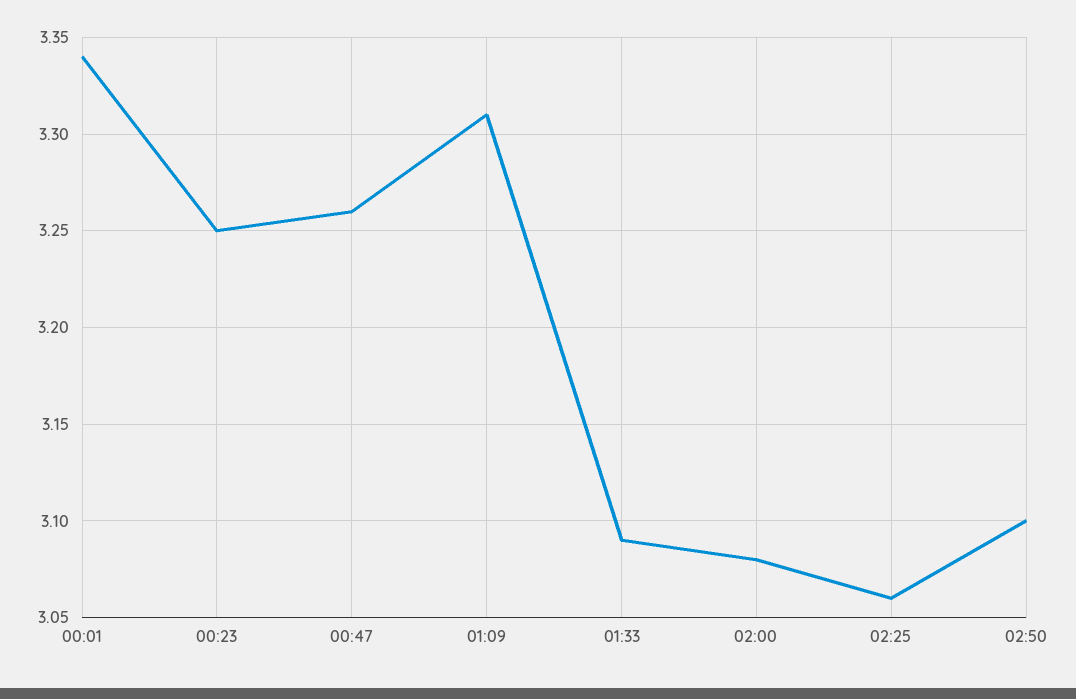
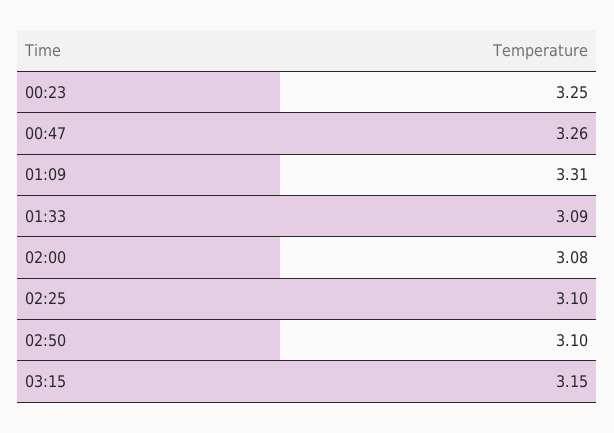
00:01: 3.34 -> none
02:25: 3.06 -> 3.1
03:15: none -> 3.15

